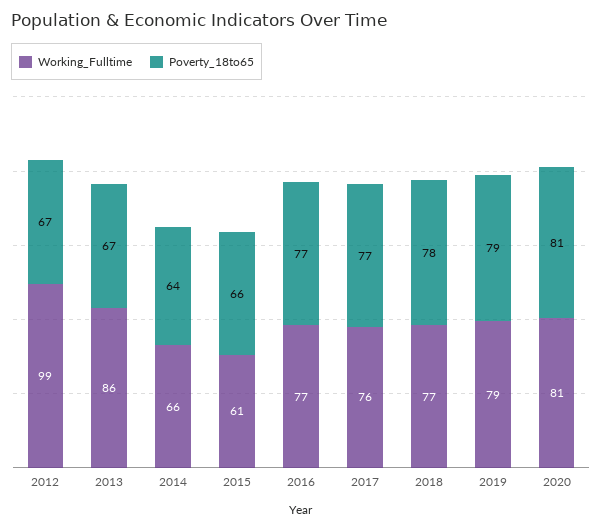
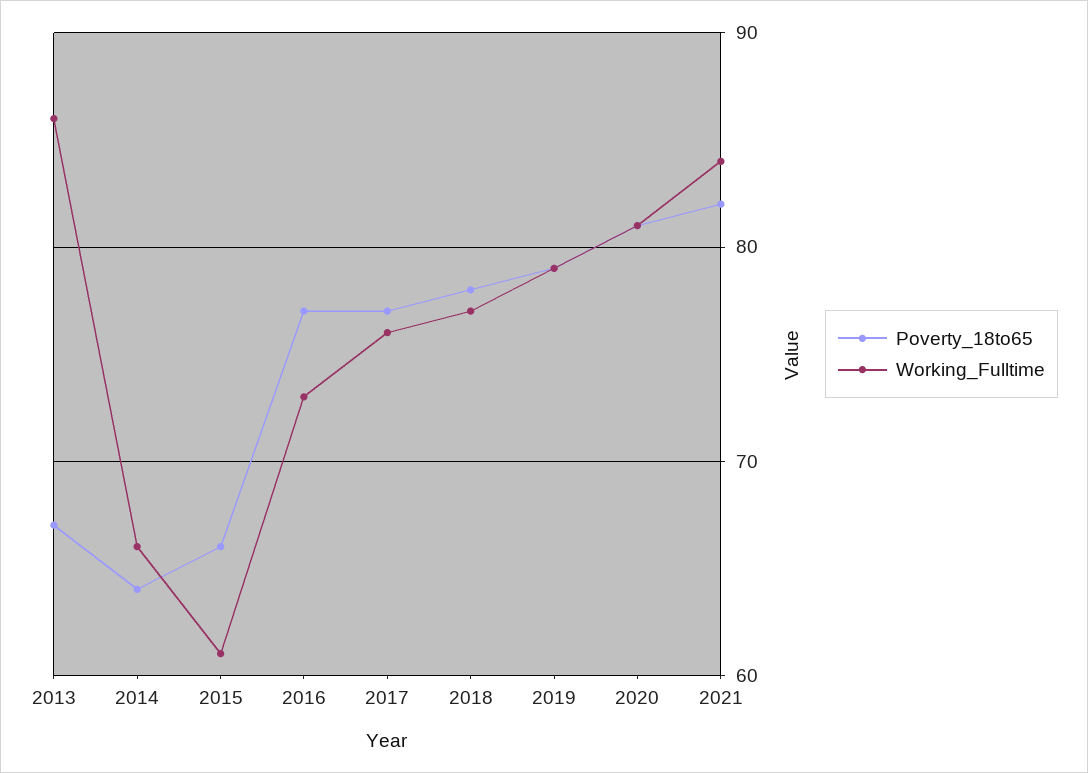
Working_Fulltime, 2012: 99 -> none
Poverty_18to65, 2012: 67 -> none
Working_Fulltime, 2016: 77 -> 73
Poverty_18to65, 2021: none -> 82
Working_Fulltime, 2021: none -> 84

